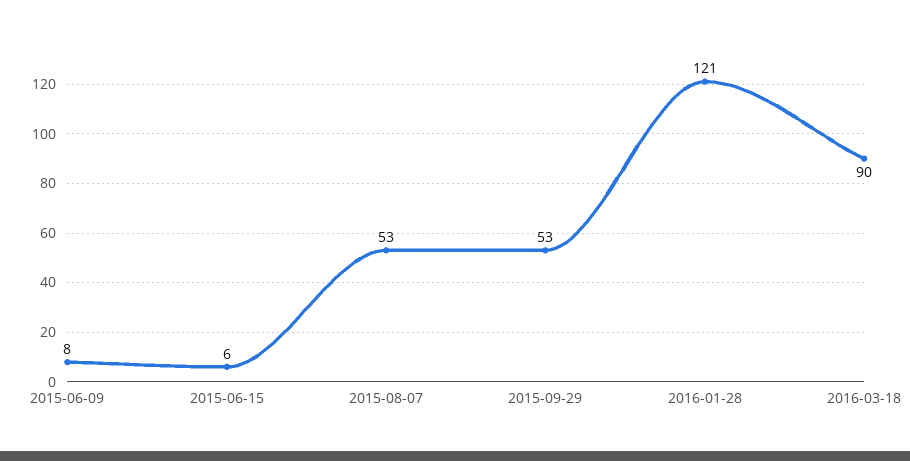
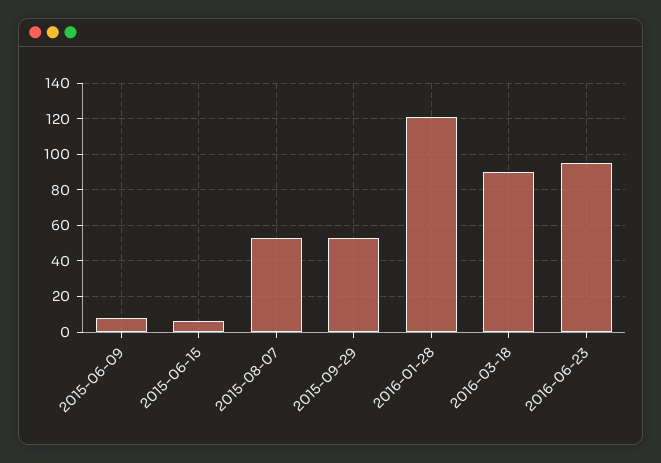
2016-06-23: none -> 95

